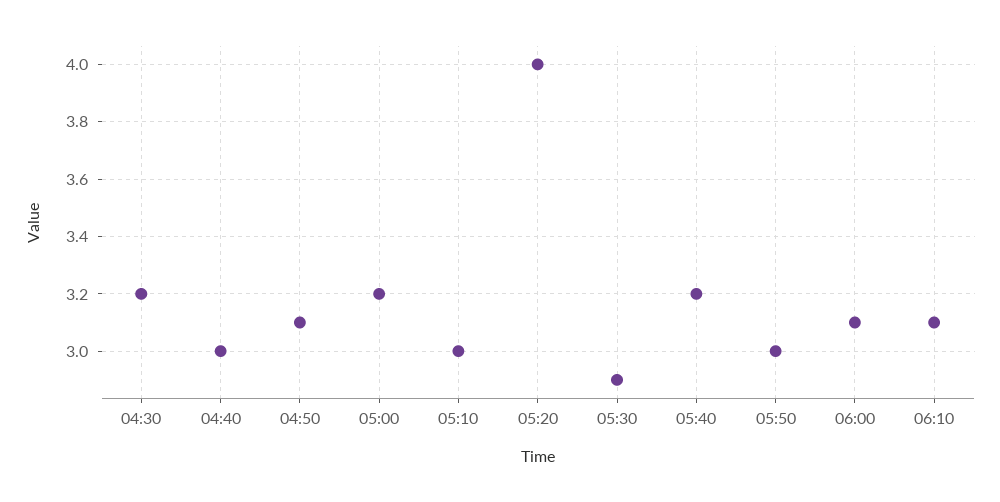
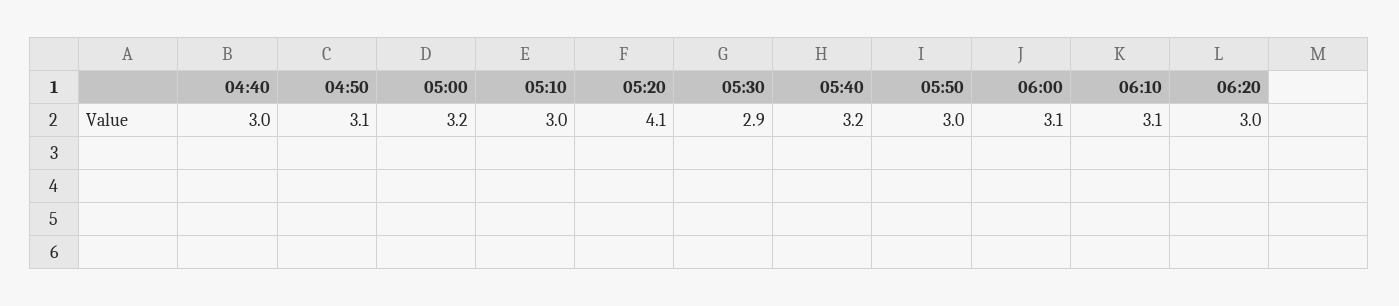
04:30: 3.2 -> none
05:20: 4 -> 4.1
06:20: none -> 3

